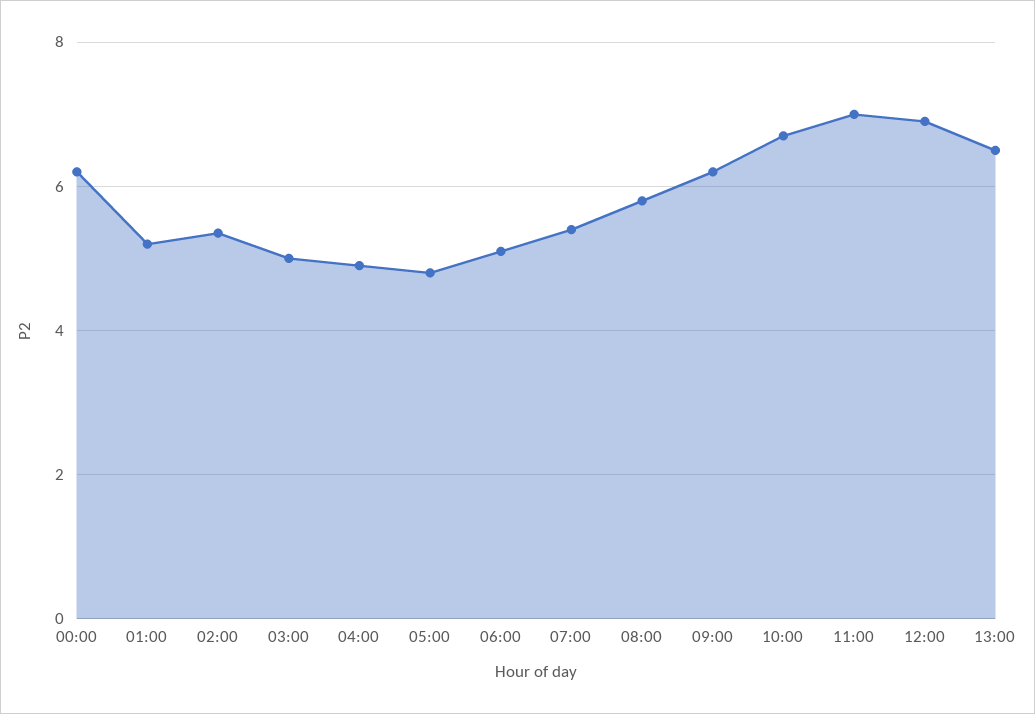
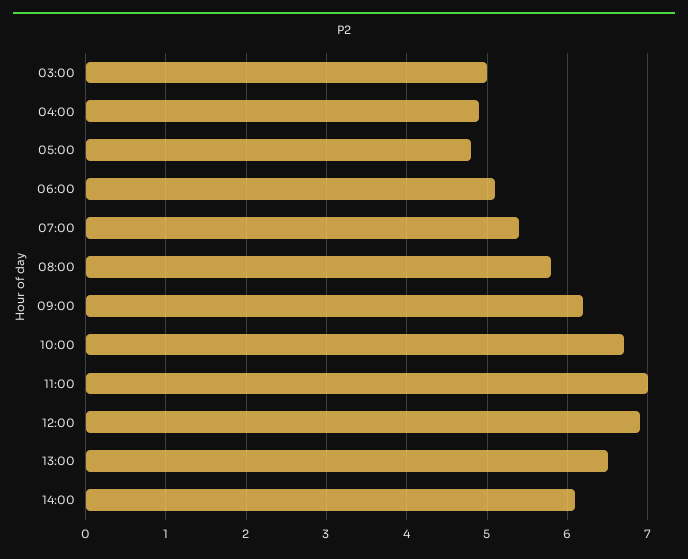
00:00: 6.2 -> none
01:00: 5.2 -> none
02:00: 5.4 -> none
14:00: none -> 6.1

